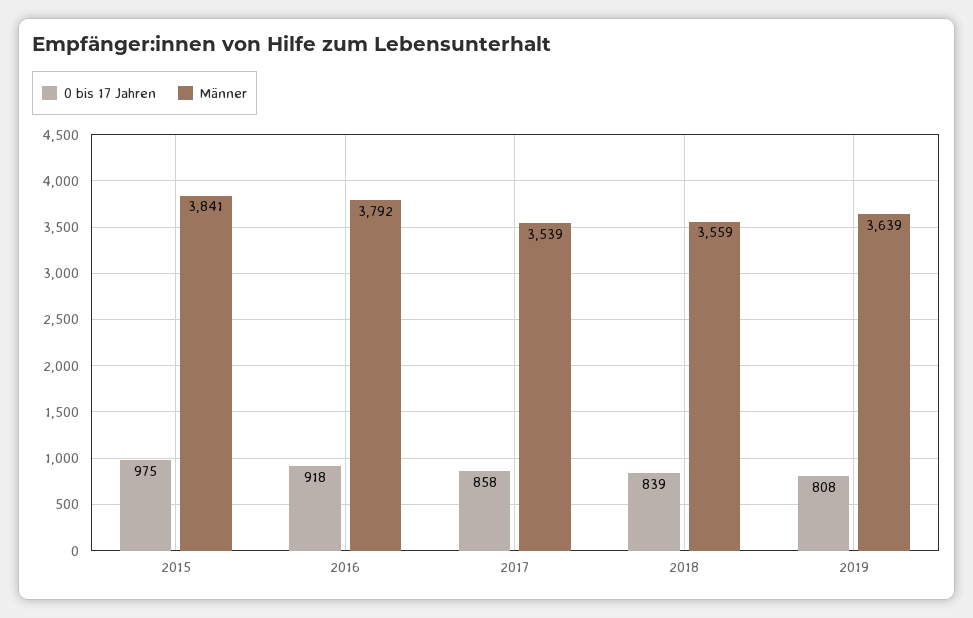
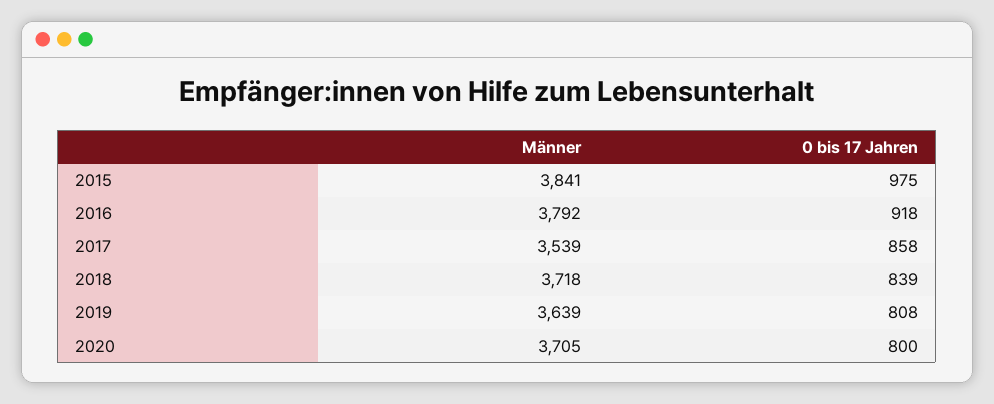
Männer, 2018: 3559 -> 3718
Männer, 2020: none -> 3705
0 bis 17 Jahren, 2020: none -> 800

